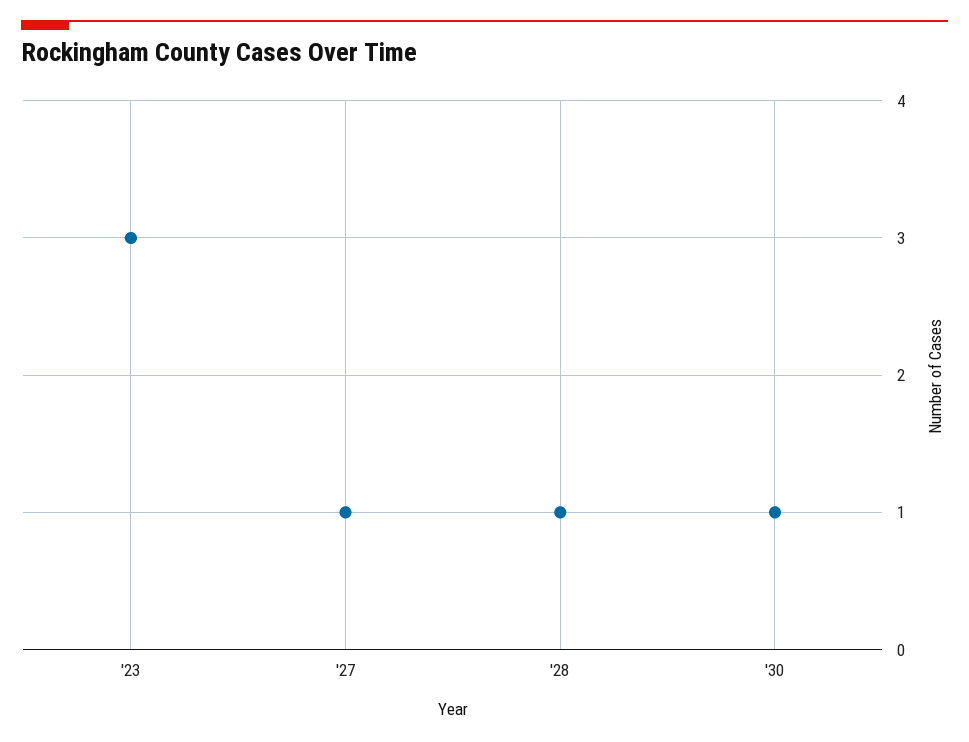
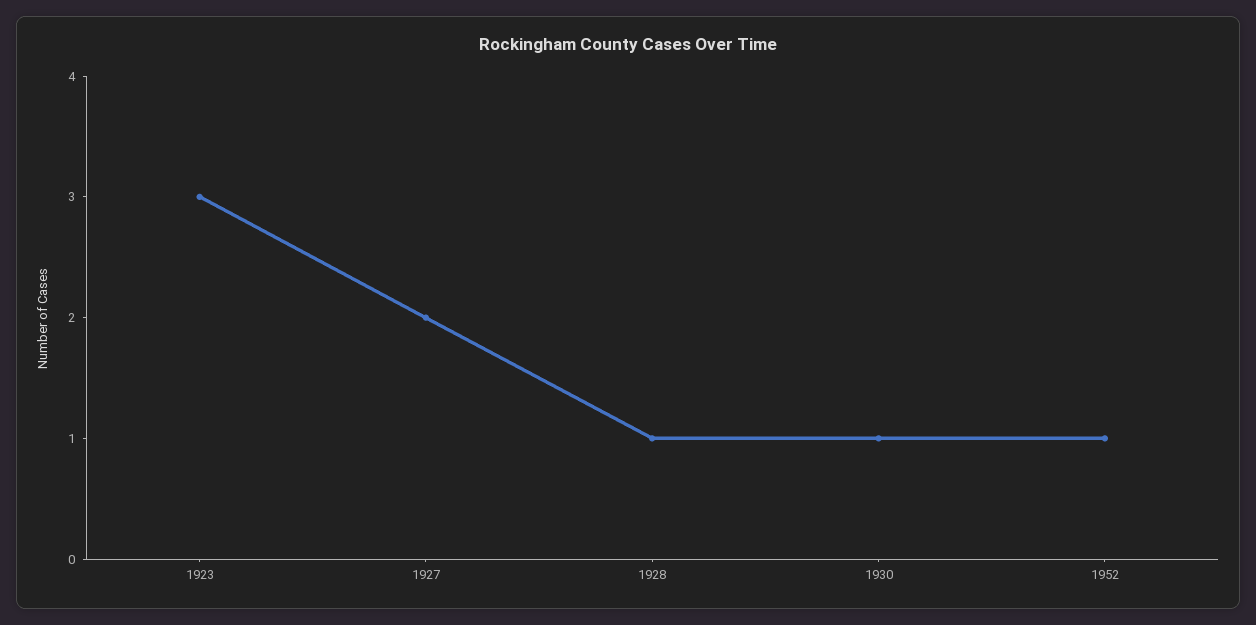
'27: 1 -> 2
1952: none -> 1

